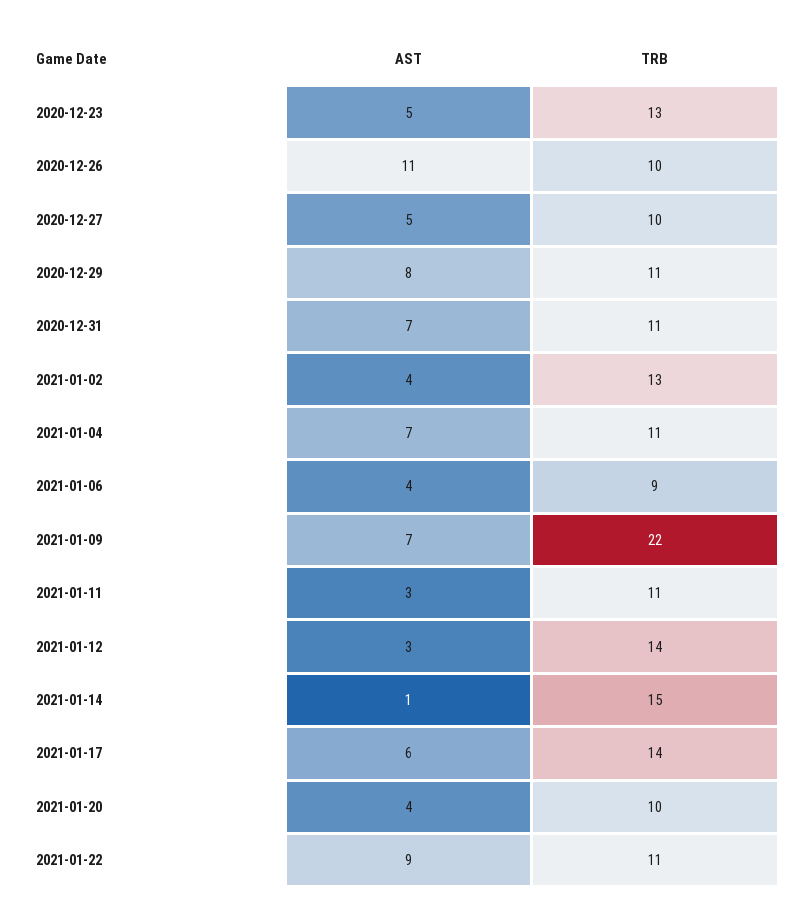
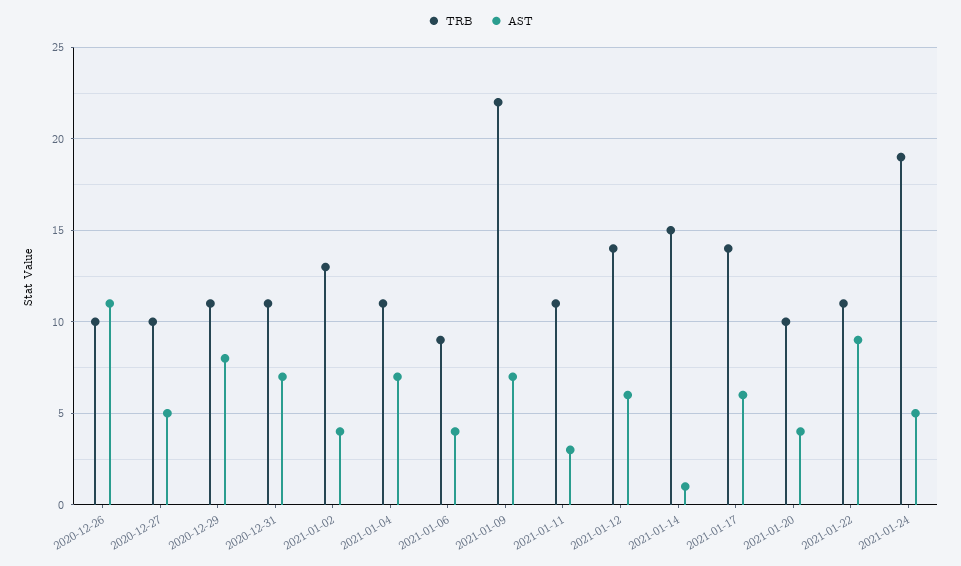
AST, 2020-12-23: 5 -> none
TRB, 2020-12-23: 13 -> none
AST, 2021-01-12: 3 -> 6
TRB, 2021-01-24: none -> 19
AST, 2021-01-24: none -> 5

